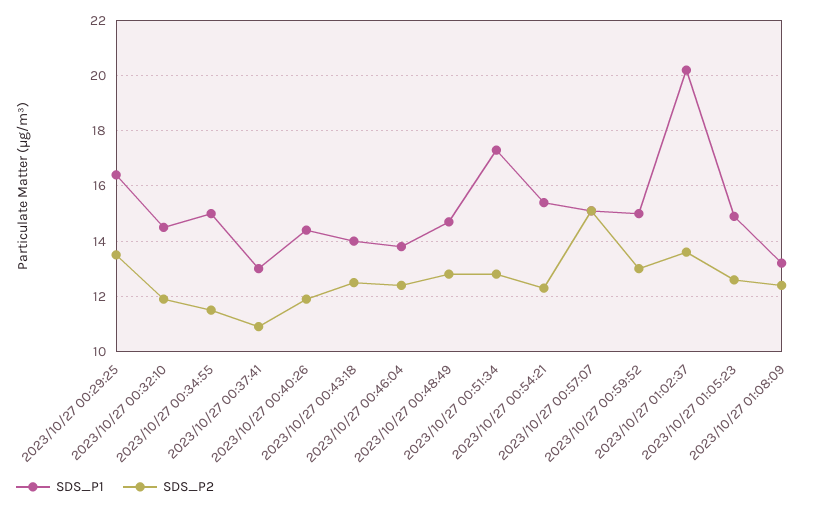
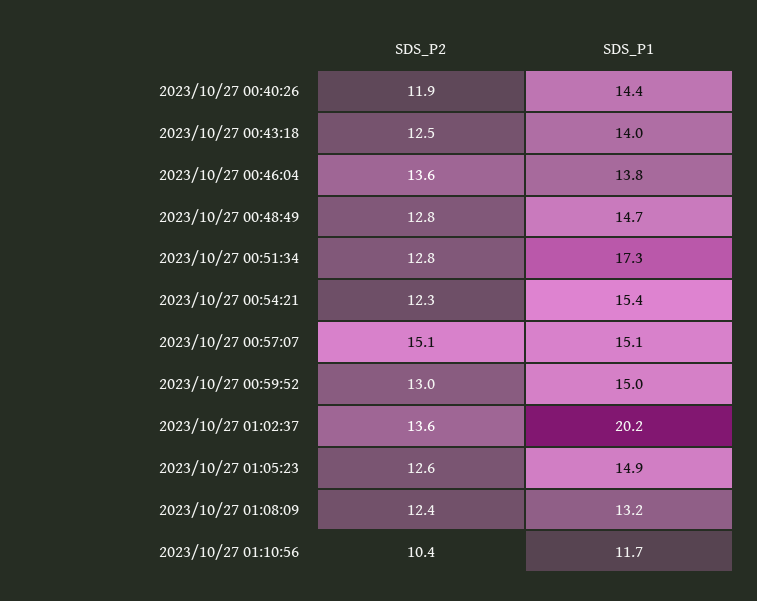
SDS_P1, 2023/10/27 00:29:25: 16.5 -> none
SDS_P2, 2023/10/27 00:29:25: 13.5 -> none
SDS_P1, 2023/10/27 00:32:10: 14.5 -> none
SDS_P2, 2023/10/27 00:32:10: 12 -> none
SDS_P1, 2023/10/27 00:34:55: 15 -> none
SDS_P2, 2023/10/27 00:34:55: 11.5 -> none
SDS_P1, 2023/10/27 00:37:41: 13 -> none
SDS_P2, 2023/10/27 00:37:41: 11 -> none
SDS_P2, 2023/10/27 00:46:04: 12.5 -> 13.6
SDS_P2, 2023/10/27 01:10:56: none -> 10.4
SDS_P1, 2023/10/27 01:10:56: none -> 11.7

